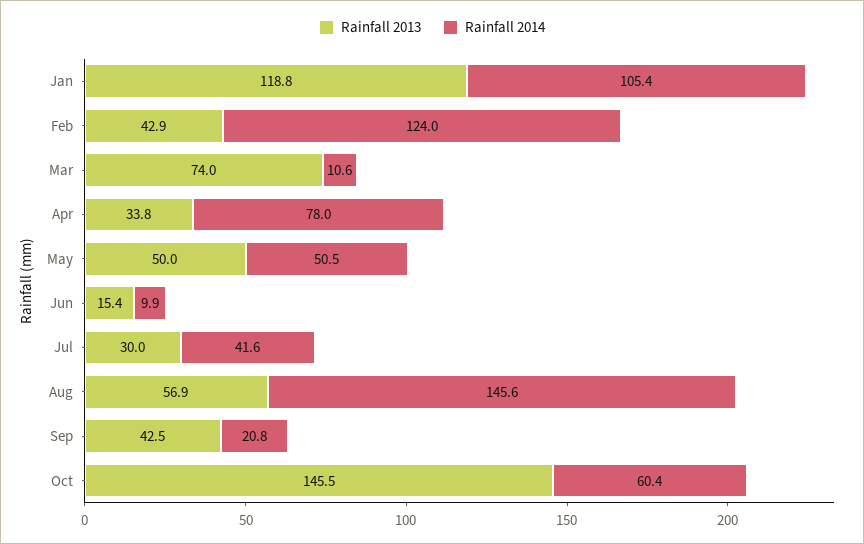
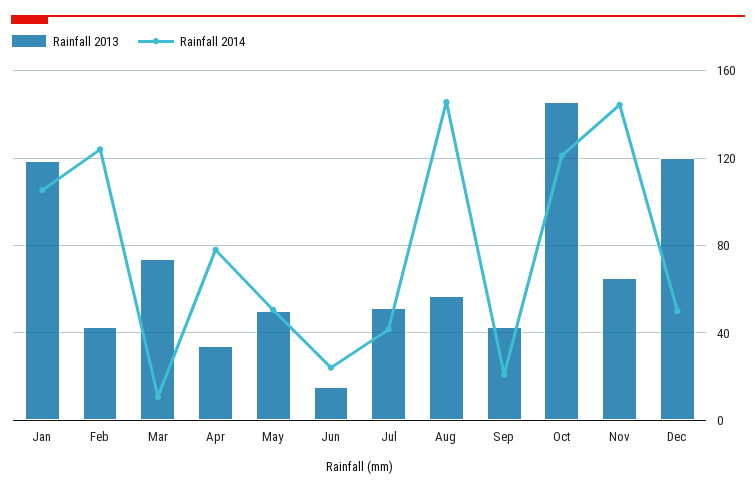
Rainfall 2014, Jun: 9.9 -> 25
Rainfall 2013, Jul: 30 -> 50
Rainfall 2014, Oct: 60.4 -> 120
Rainfall 2013, Nov: none -> 65
Rainfall 2014, Nov: none -> 145
Rainfall 2013, Dec: none -> 120
Rainfall 2014, Dec: none -> 50

